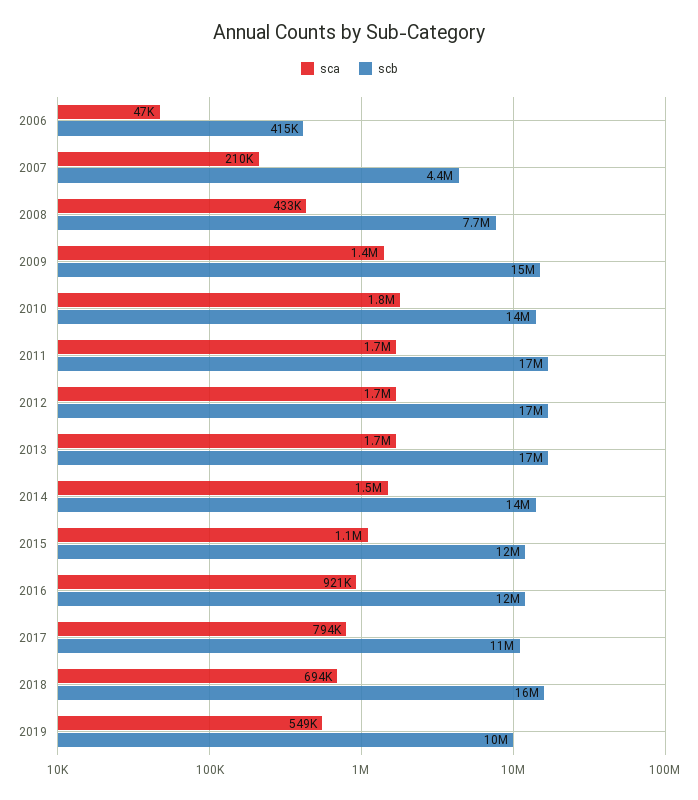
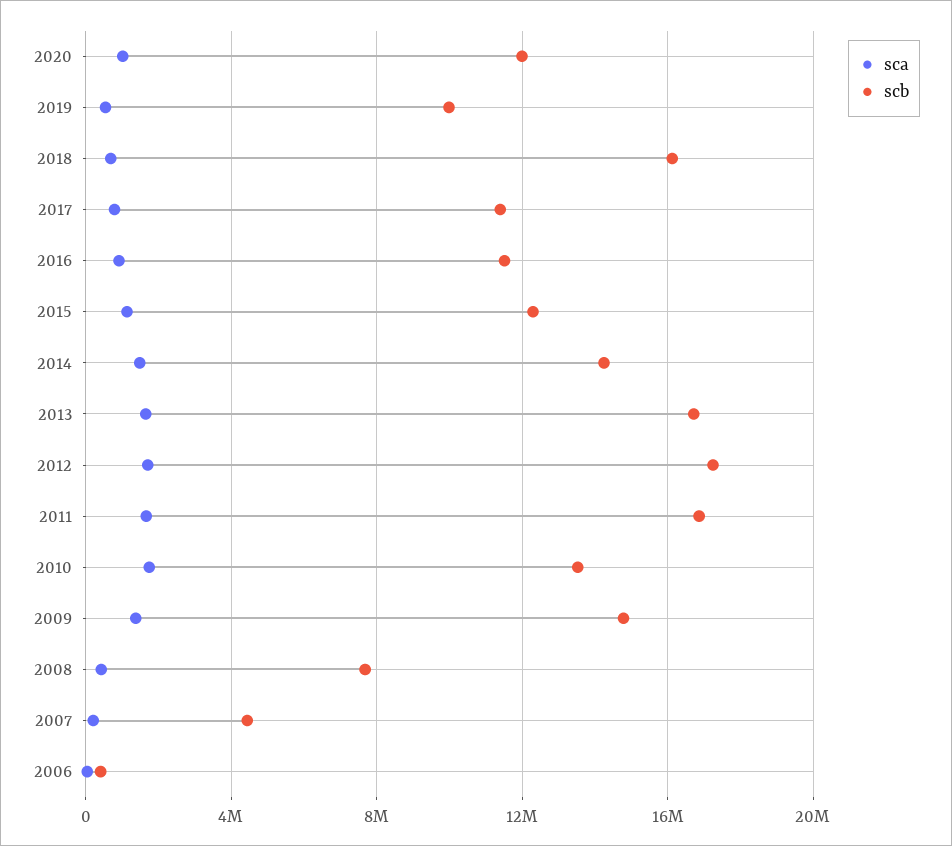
sca, 2020: none -> 1000000
scb, 2020: none -> 12000000

